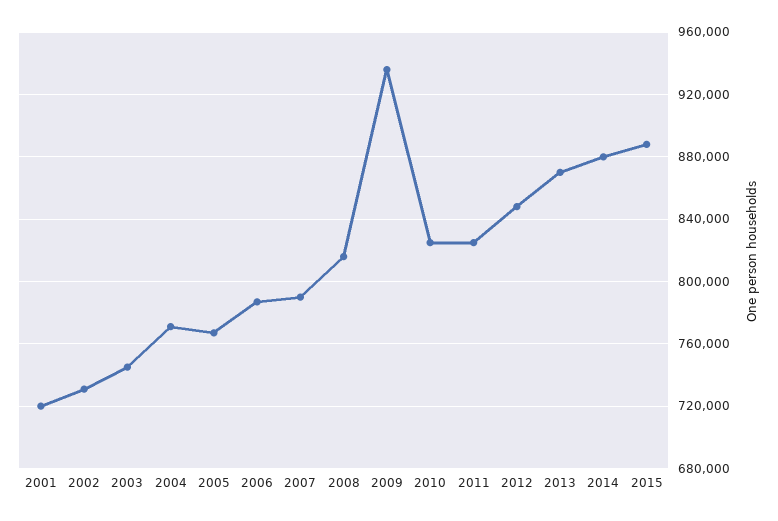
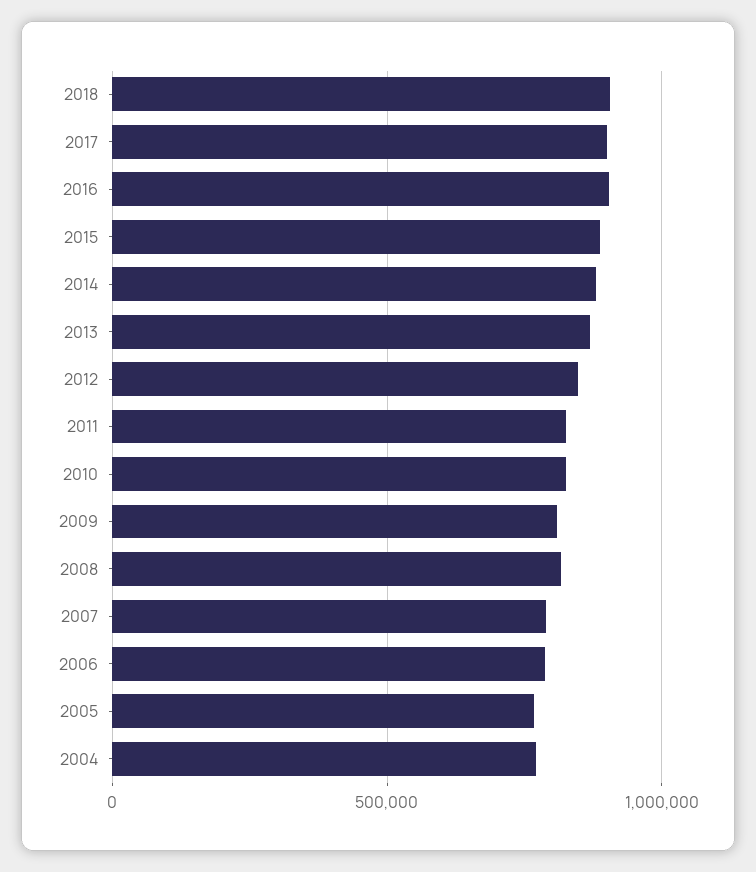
2001: 720000 -> none
2002: 730000 -> none
2003: 745000 -> none
2009: 935000 -> 800000
2018: none -> 900000
2017: none -> 900000
2016: none -> 900000

